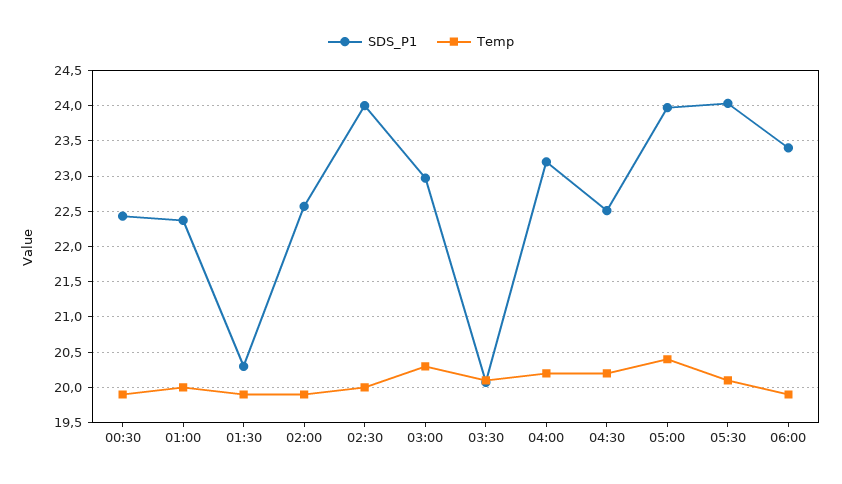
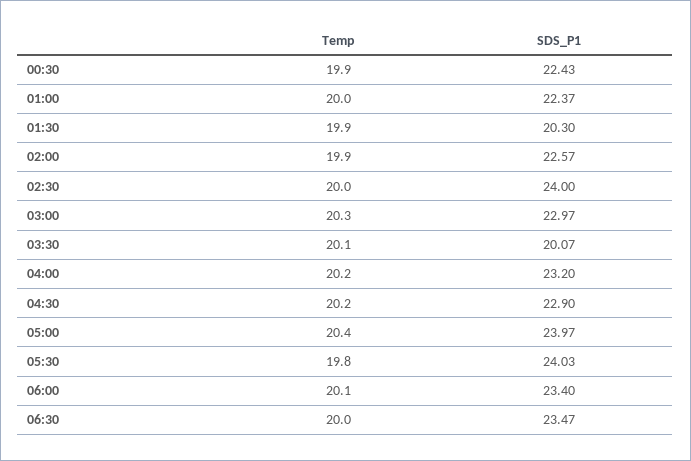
SDS_P1, 04:30: 22.5 -> 22.9
Temp, 05:30: 20.1 -> 19.8
Temp, 06:00: 19.9 -> 20.1
Temp, 06:30: none -> 20
SDS_P1, 06:30: none -> 23.47

